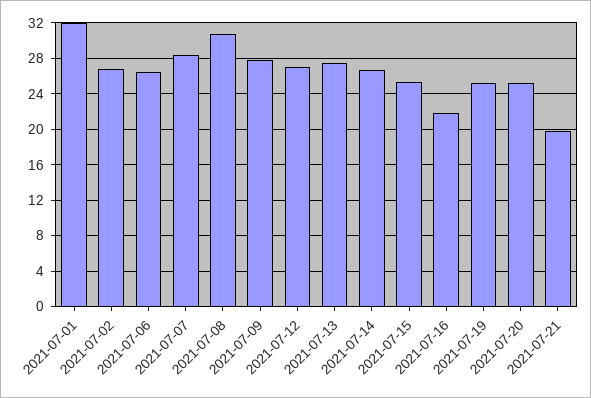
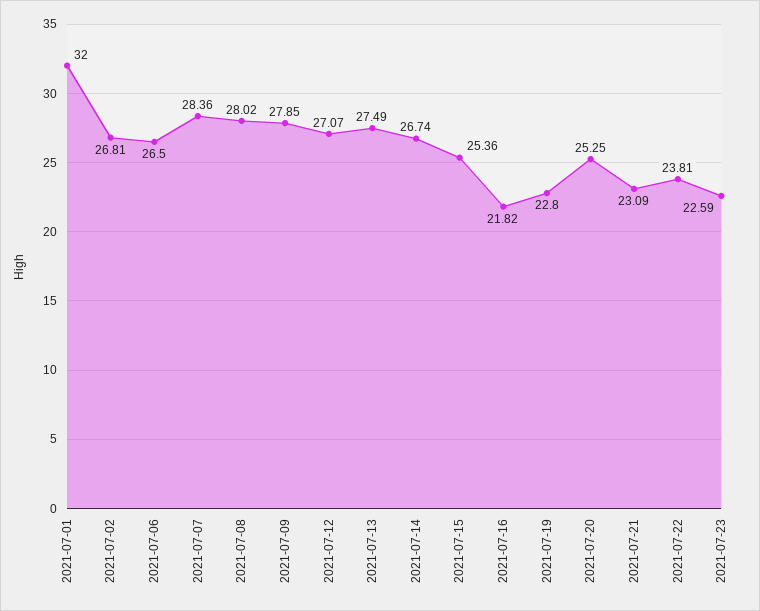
2021-07-08: 31 -> 28.02
2021-07-19: 25 -> 22.8
2021-07-21: 20 -> 23.09
2021-07-22: none -> 23.81
2021-07-23: none -> 22.59

